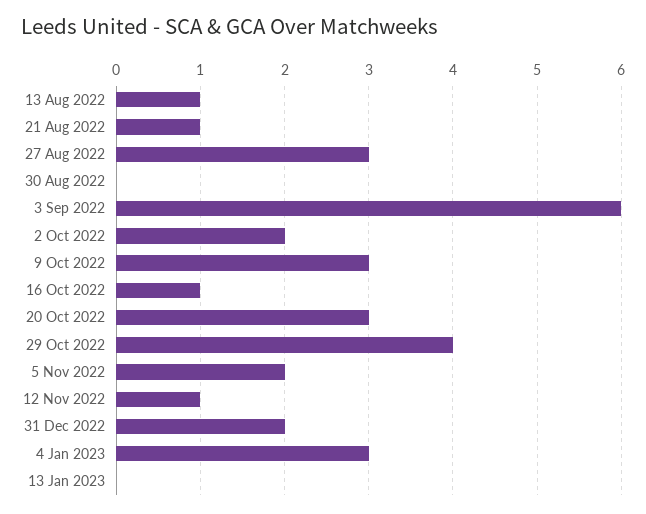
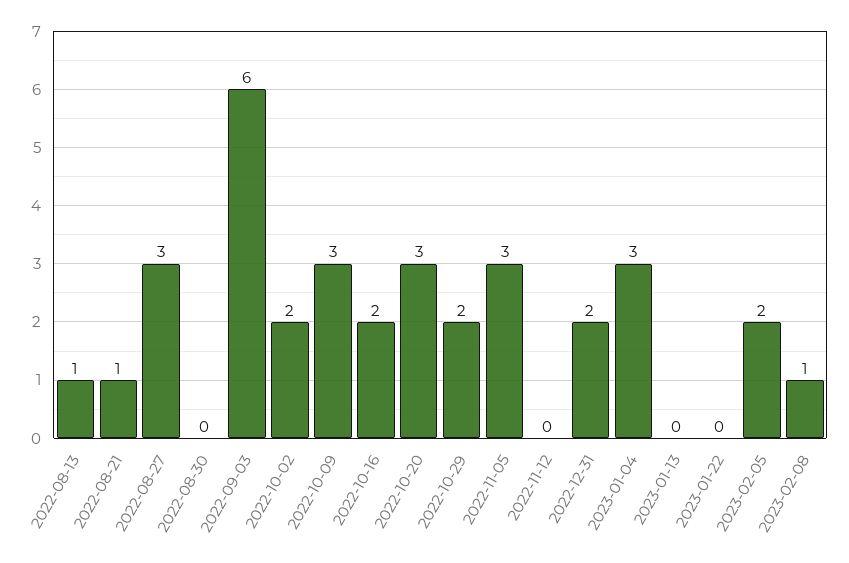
16 Oct 2022: 1 -> 2
29 Oct 2022: 4 -> 2
5 Nov 2022: 2 -> 3
12 Nov 2022: 1 -> 0
2023-01-22: none -> 0
2023-02-05: none -> 2
2023-02-08: none -> 1

